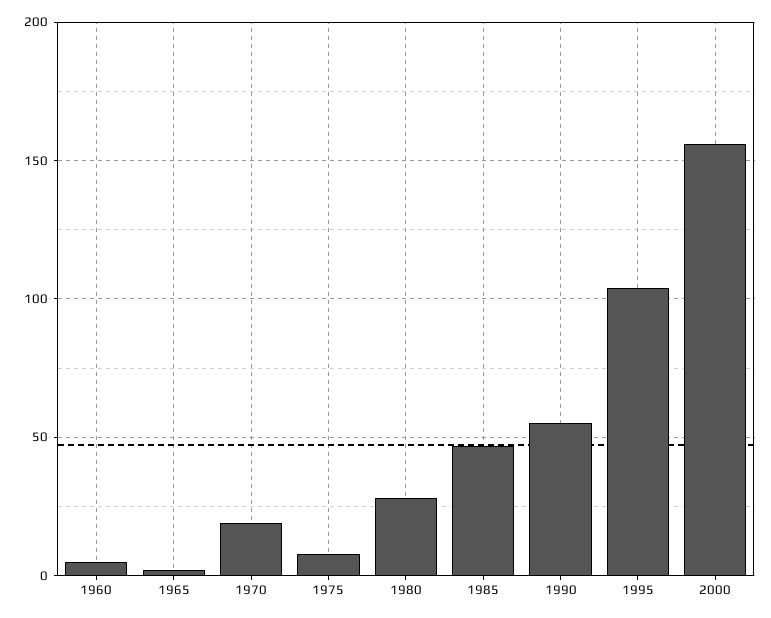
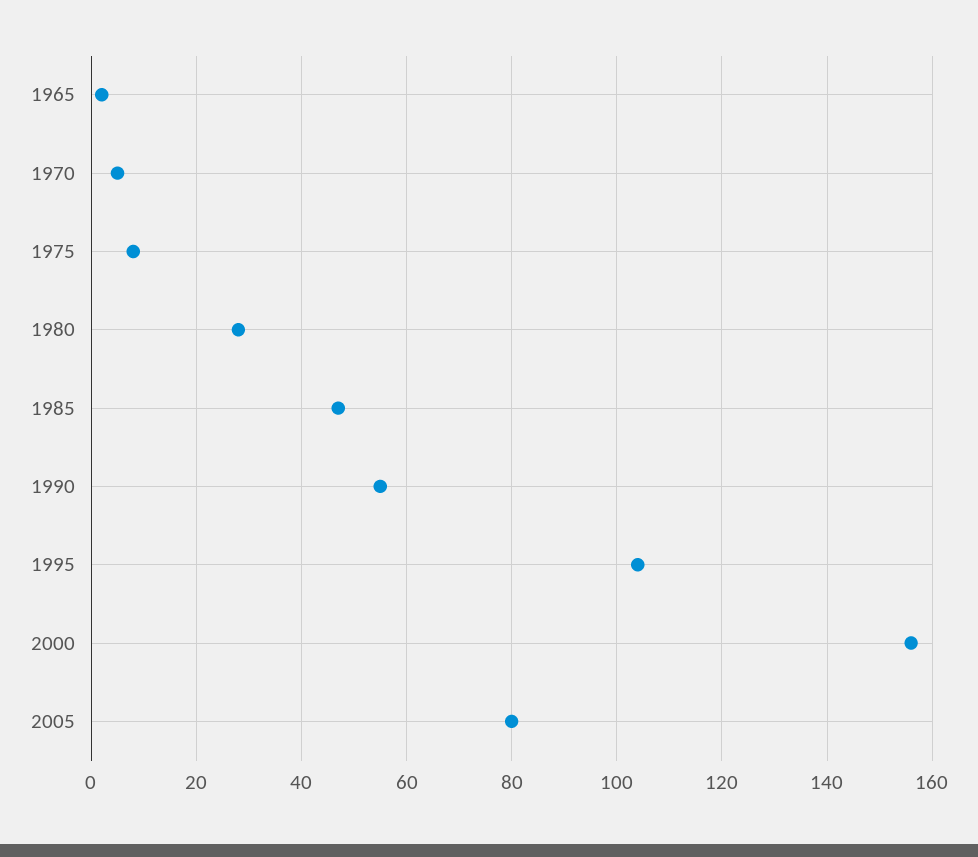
1960: 5 -> none
1970: 20 -> 5
2005: none -> 80

